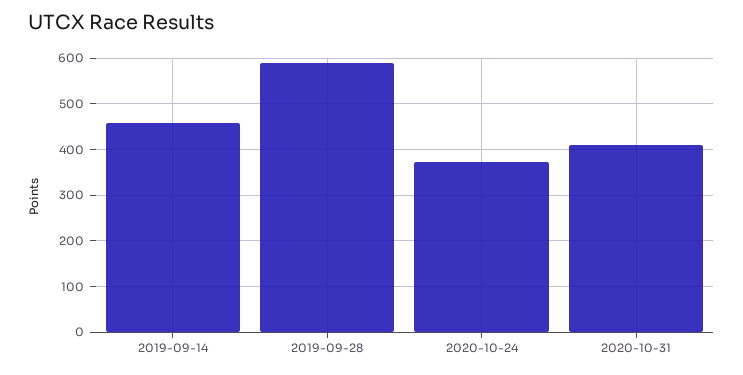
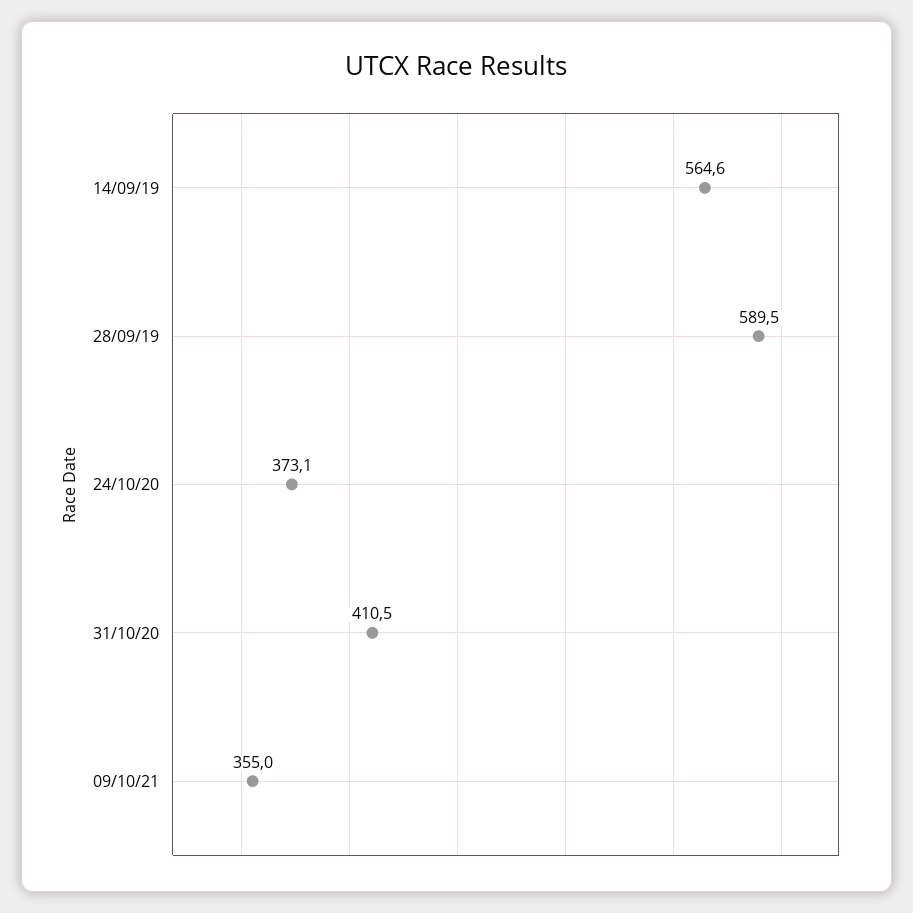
2019-09-14: 460 -> 564.6
09/10/21: none -> 355

